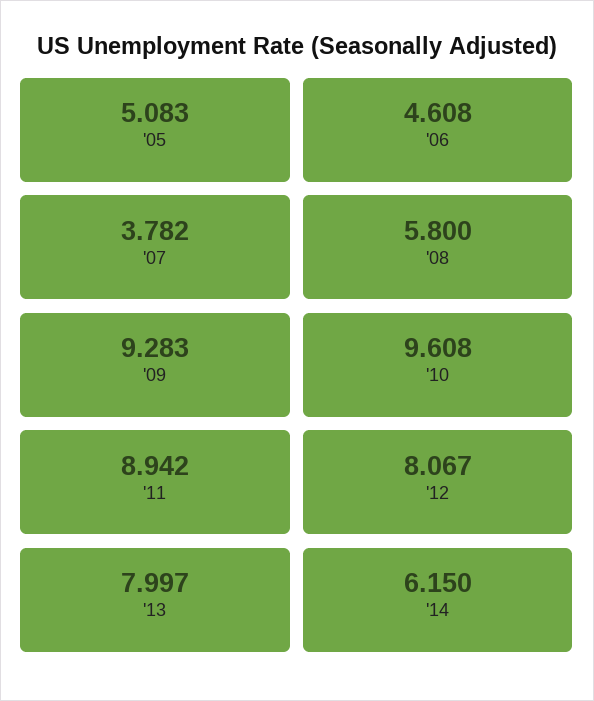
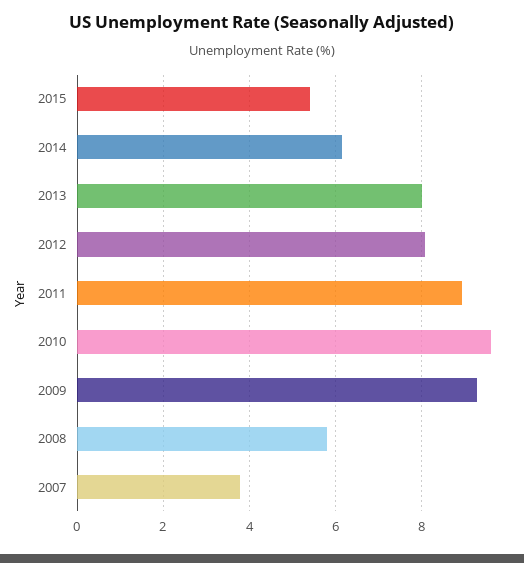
'05: 5.083 -> none
'06: 4.608 -> none
2015: none -> 5.4

